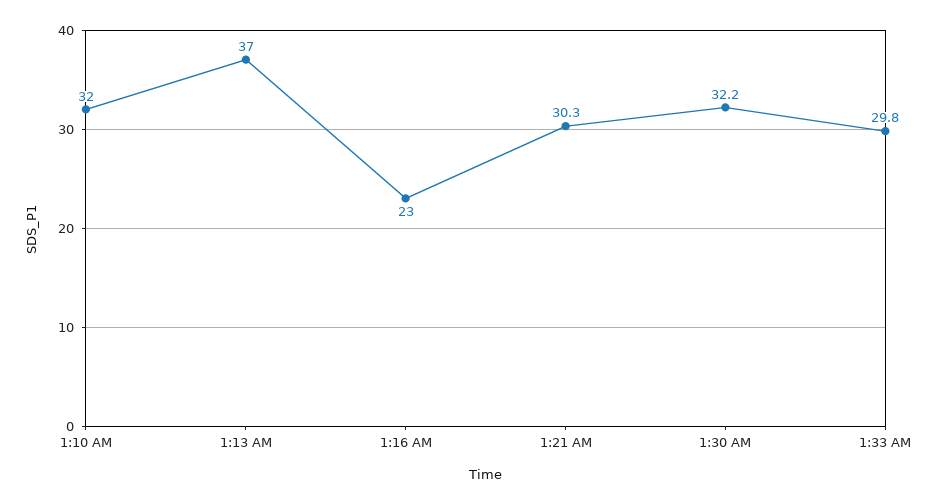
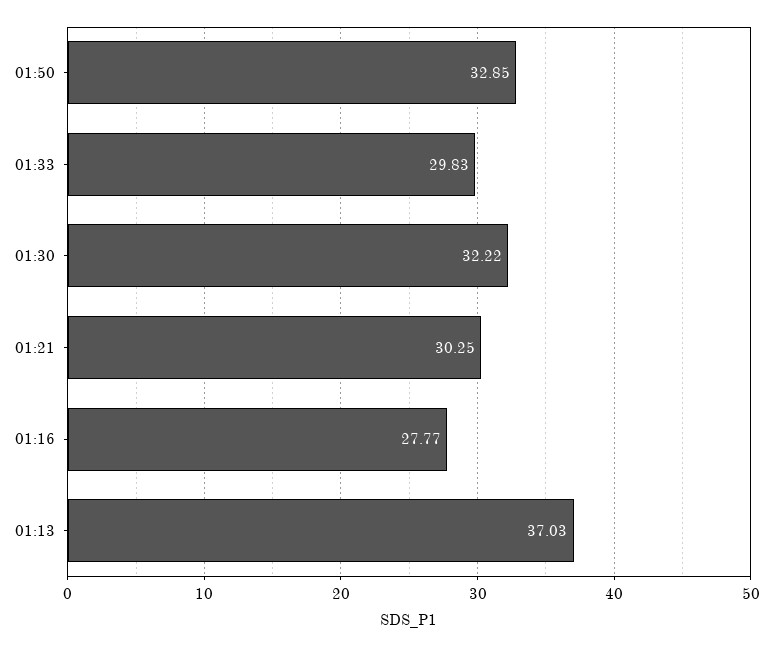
1:10 AM: 32 -> none
1:16 AM: 23 -> 27.77
01:50: none -> 32.85

